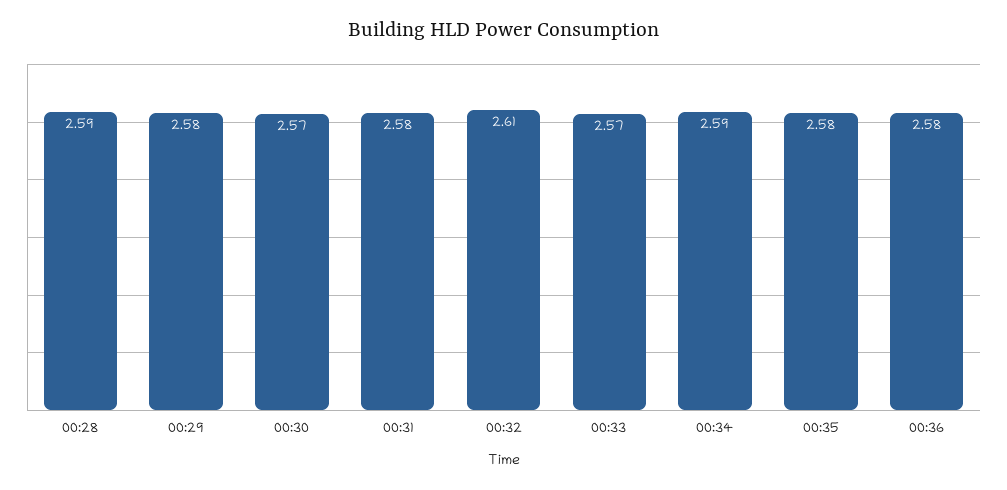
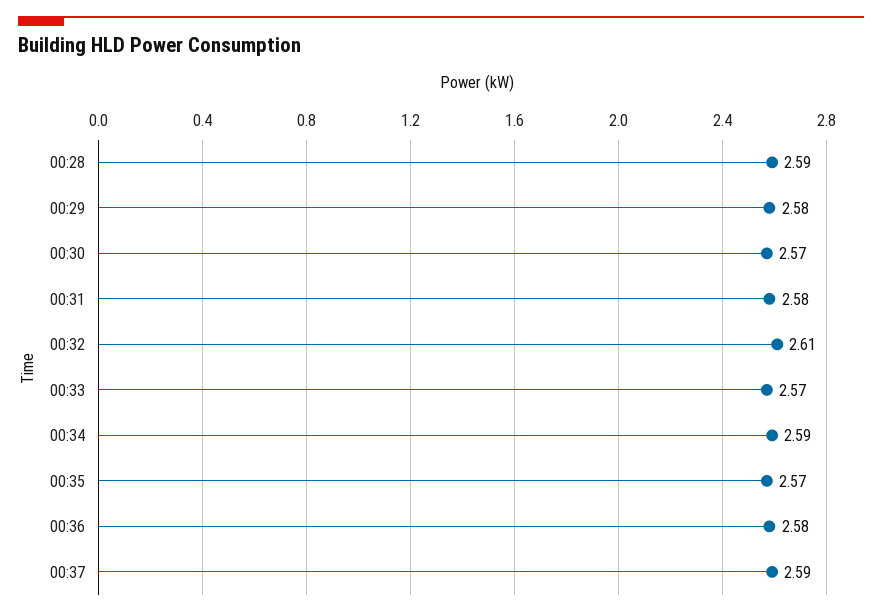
00:35: 2.58 -> 2.57
00:37: none -> 2.59

